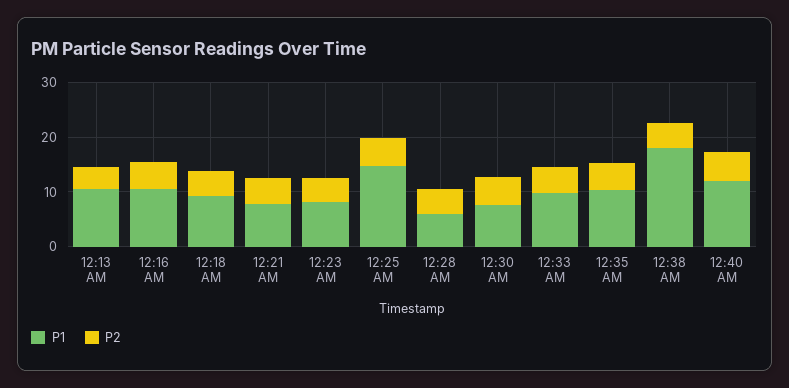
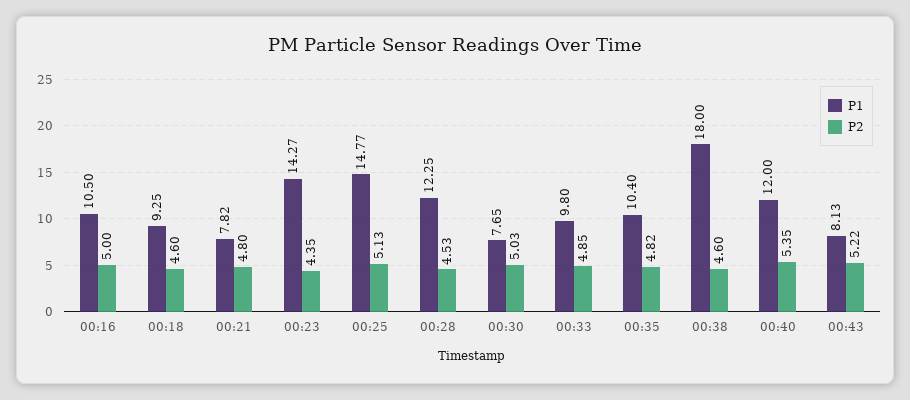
P1, 12:13 AM: 10 -> none
P2, 12:13 AM: 4 -> none
P1, 12:23 AM: 8 -> 14.27
P1, 12:28 AM: 6 -> 12.25
P1, 00:43: none -> 8.13
P2, 00:43: none -> 5.22

